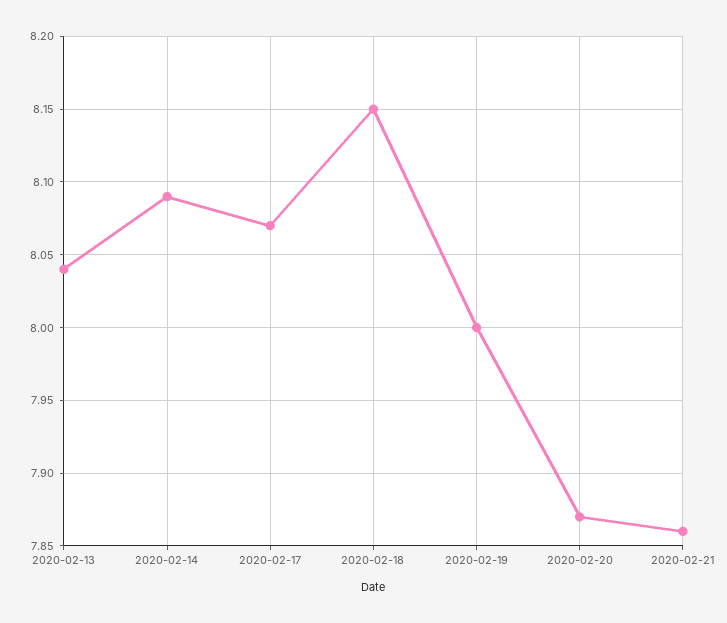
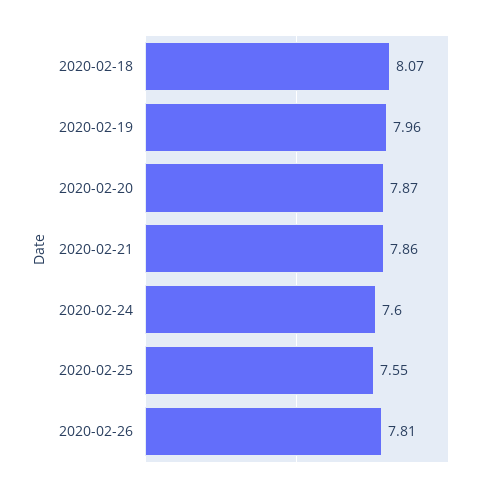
2020-02-13: 8.04 -> none
2020-02-14: 8.09 -> none
2020-02-17: 8.07 -> none
2020-02-18: 8.15 -> 8.07
2020-02-19: 8 -> 7.96
2020-02-24: none -> 7.6
2020-02-25: none -> 7.55
2020-02-26: none -> 7.81

